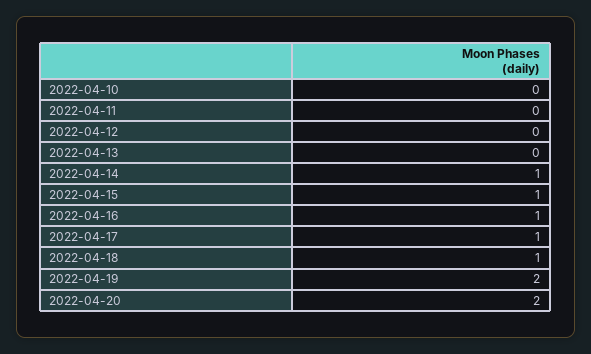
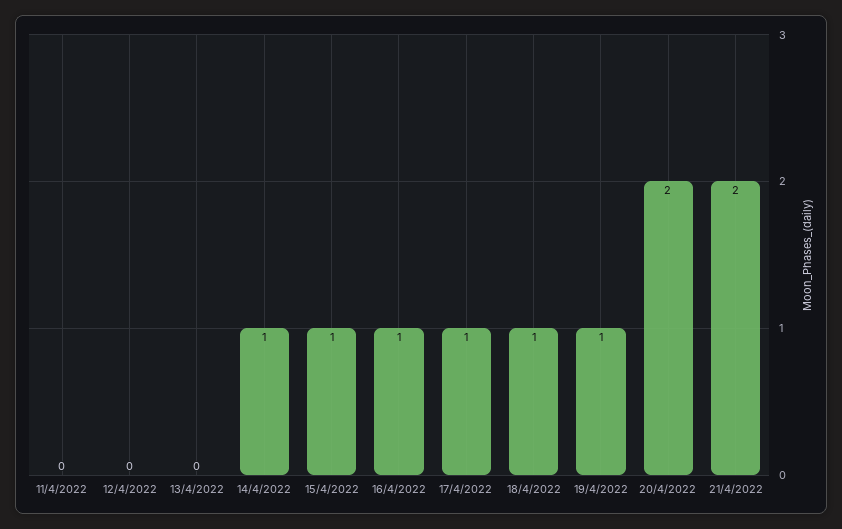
2022-04-10: 0 -> none
2022-04-19: 2 -> 1
21/4/2022: none -> 2

